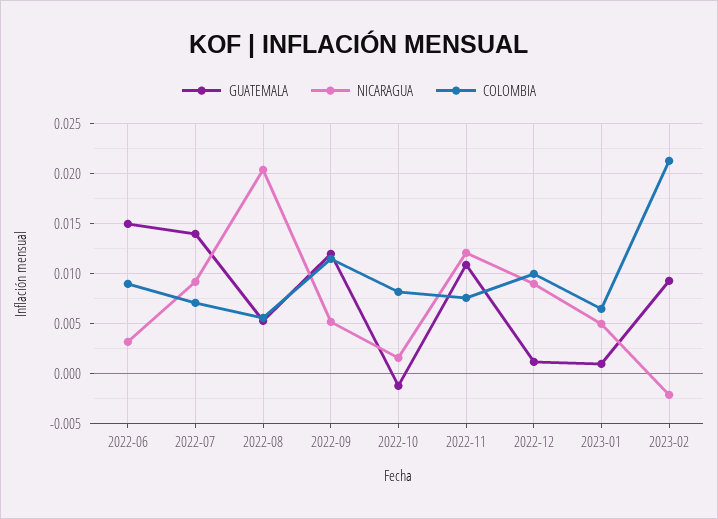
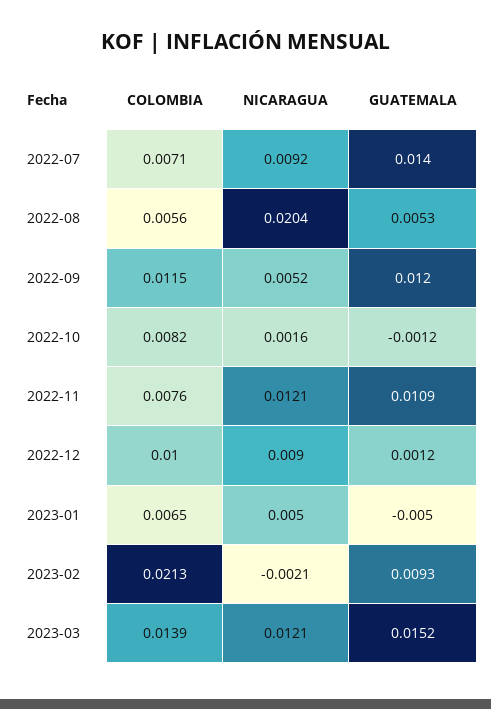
GUATEMALA, 2022-06: 0.015 -> none
NICARAGUA, 2022-06: 0.003 -> none
COLOMBIA, 2022-06: 0.009 -> none
GUATEMALA, 2023-01: 0.001 -> -0.005
COLOMBIA, 2023-03: none -> 0.0139
NICARAGUA, 2023-03: none -> 0.0121
GUATEMALA, 2023-03: none -> 0.0152

